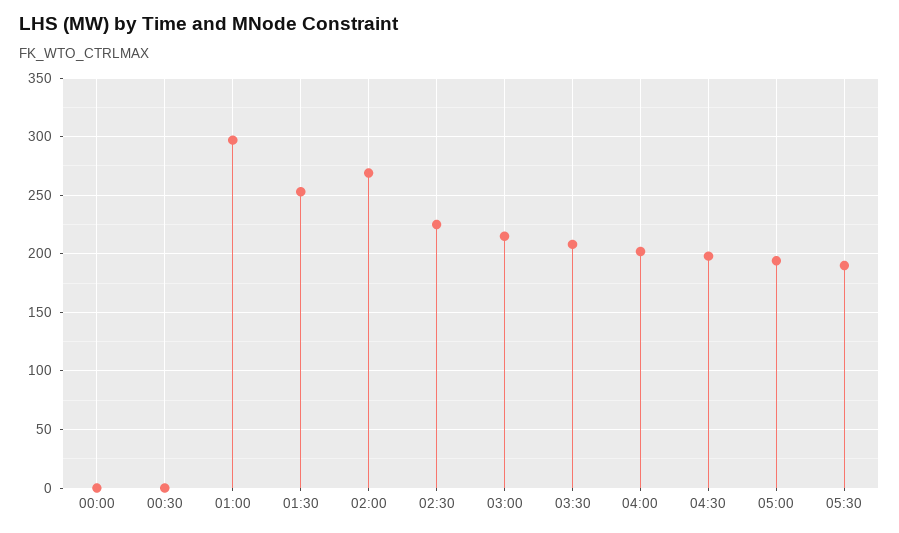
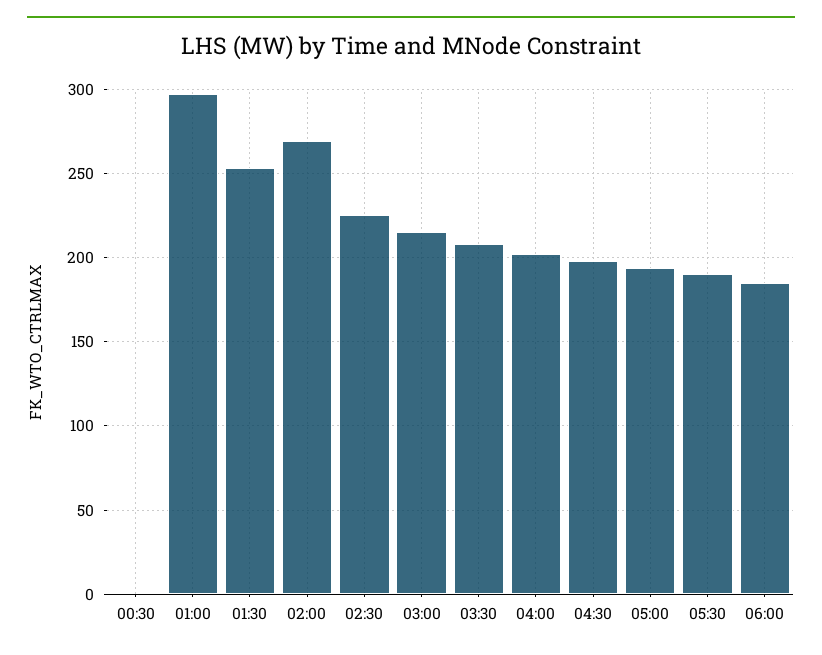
00:00: 0 -> none
06:00: none -> 185

